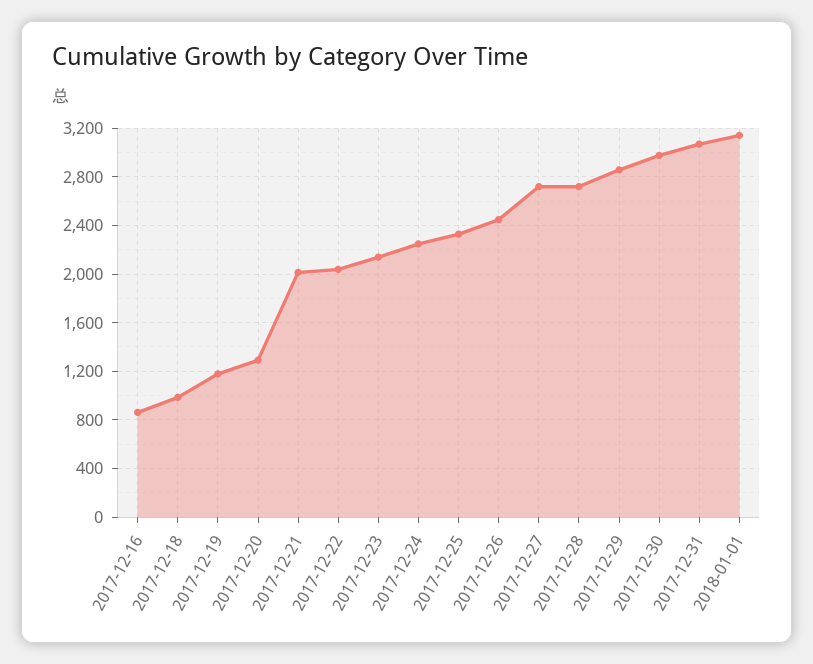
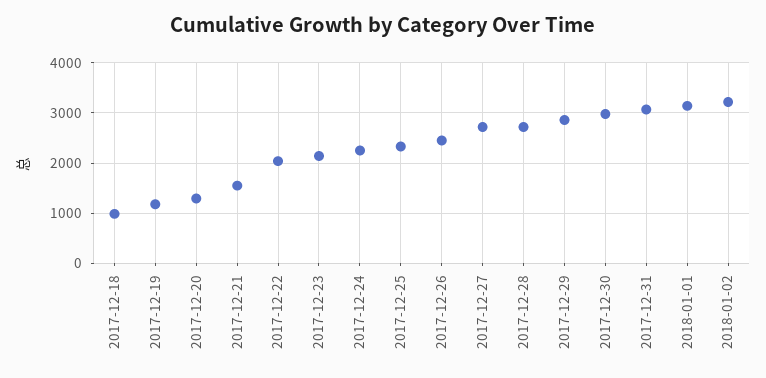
2017-12-16: 850 -> none
2017-12-21: 2000 -> 1600
2018-01-02: none -> 3200

